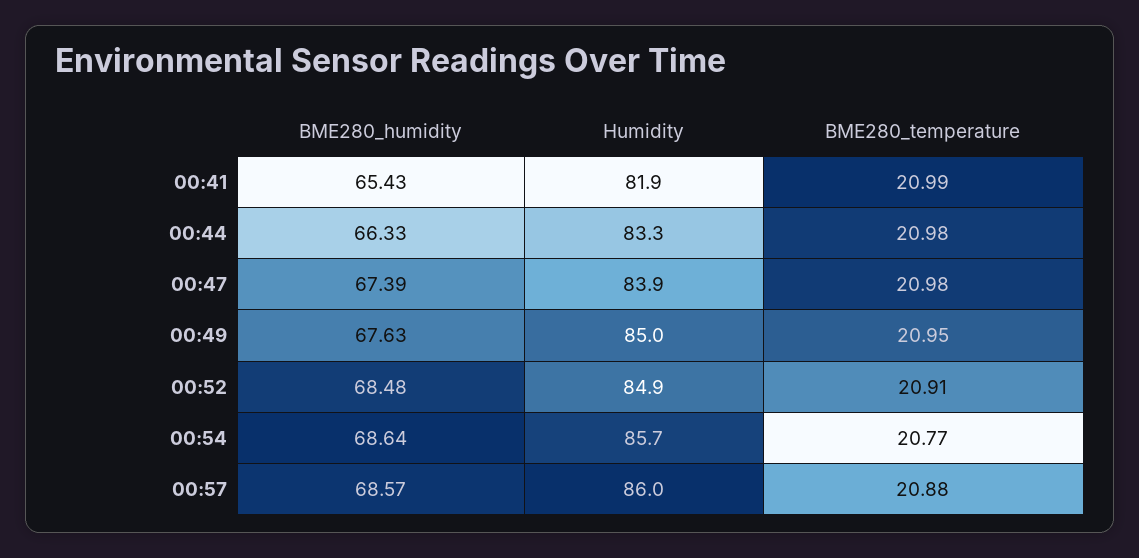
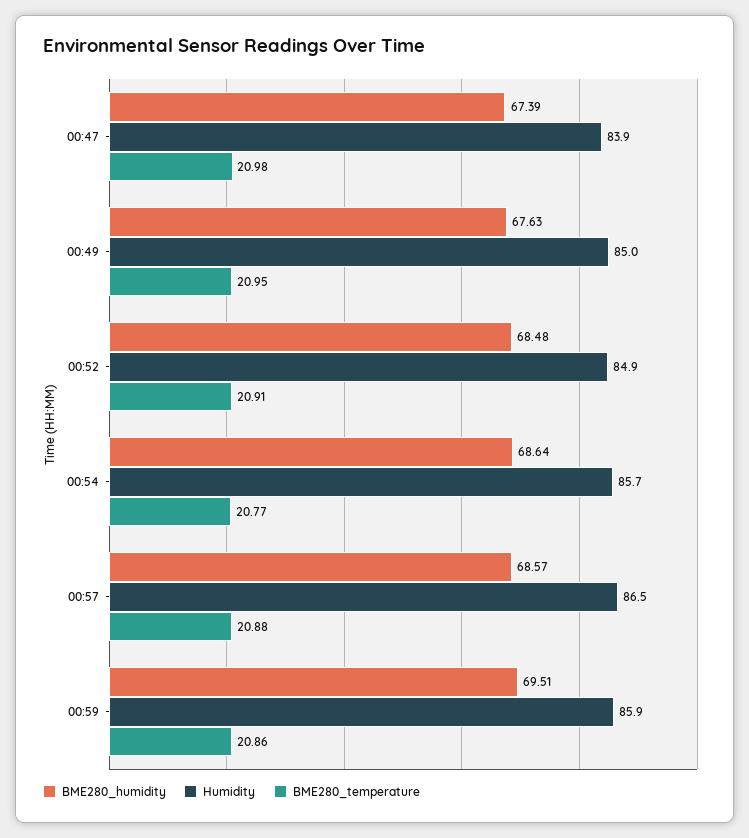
BME280_humidity, 00:41: 65.43 -> none
Humidity, 00:41: 81.9 -> none
BME280_temperature, 00:41: 20.99 -> none
BME280_humidity, 00:44: 66.33 -> none
Humidity, 00:44: 83.3 -> none
BME280_temperature, 00:44: 20.98 -> none
Humidity, 00:57: 86 -> 86.5
BME280_humidity, 00:59: none -> 69.51
Humidity, 00:59: none -> 85.9
BME280_temperature, 00:59: none -> 20.86

